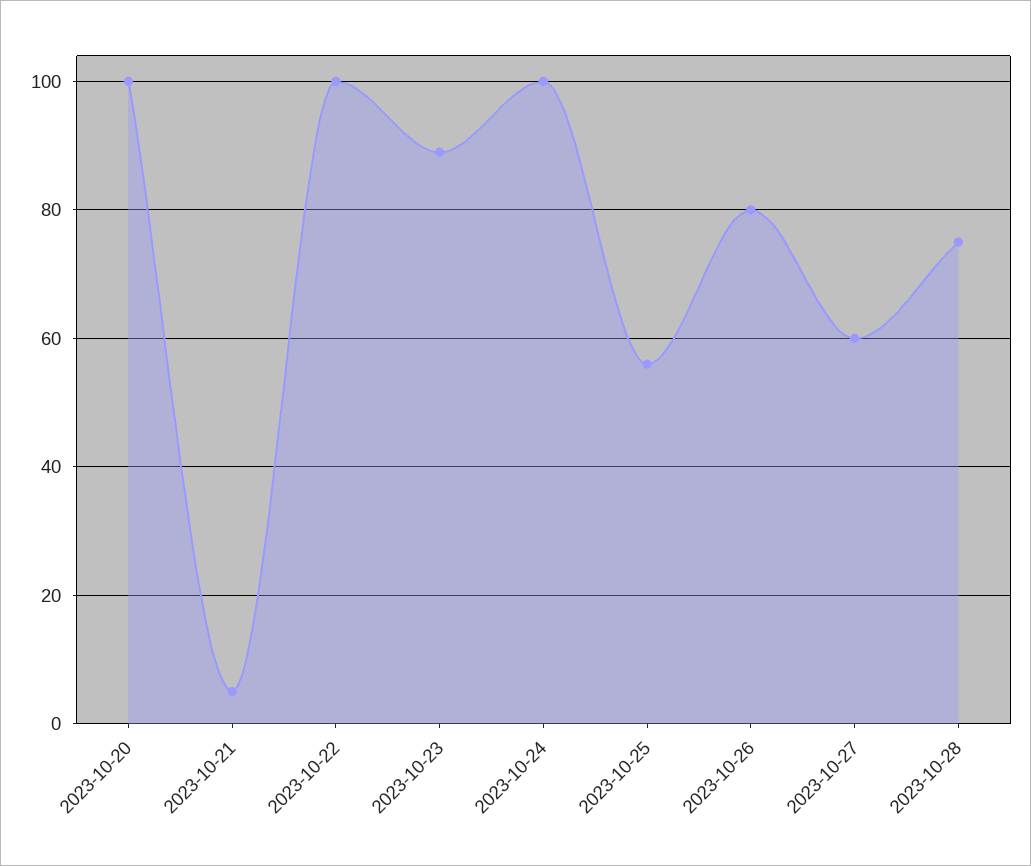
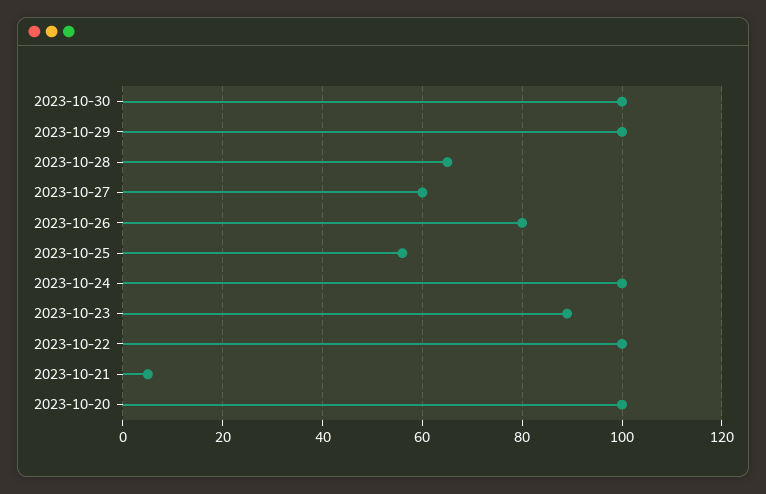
2023-10-28: 75 -> 65
2023-10-30: none -> 100
2023-10-29: none -> 100

